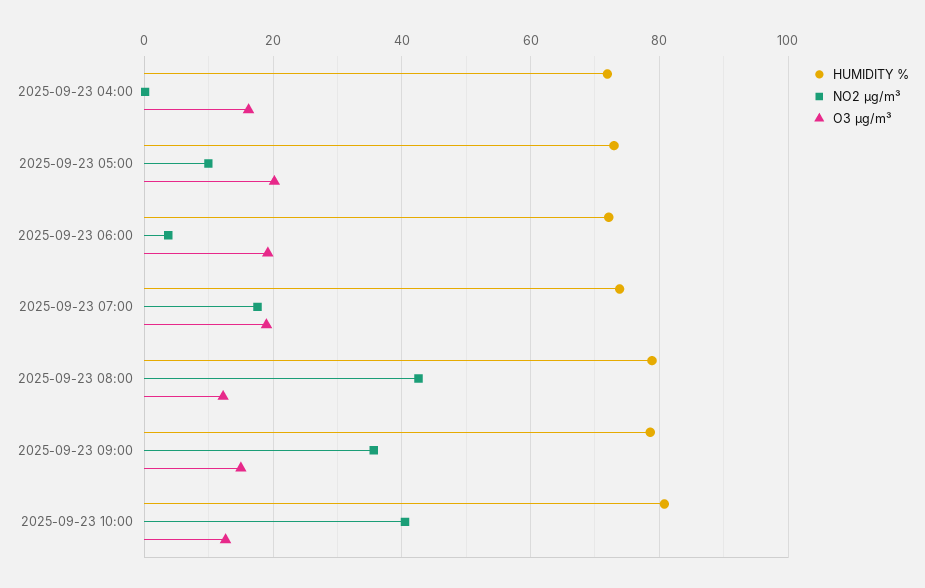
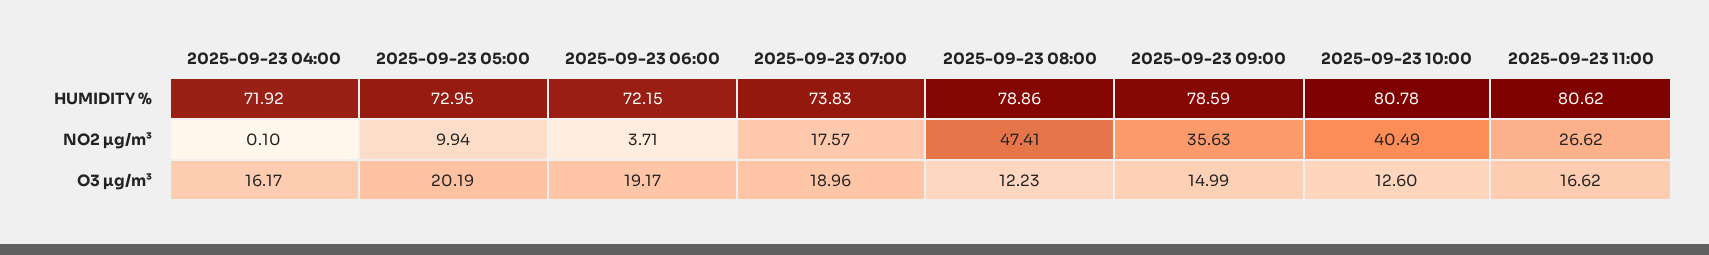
NO2 µg/m³, 2025-09-23 08:00: 42 -> 47.41
HUMIDITY %, 2025-09-23 11:00: none -> 80.62
NO2 µg/m³, 2025-09-23 11:00: none -> 26.62
O3 µg/m³, 2025-09-23 11:00: none -> 16.62

